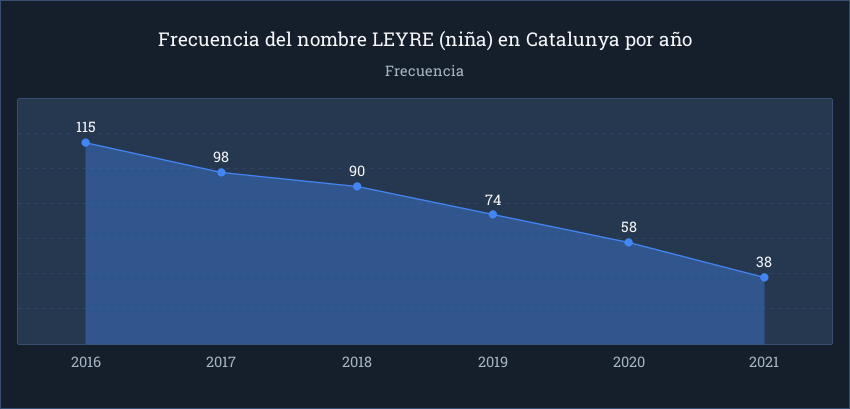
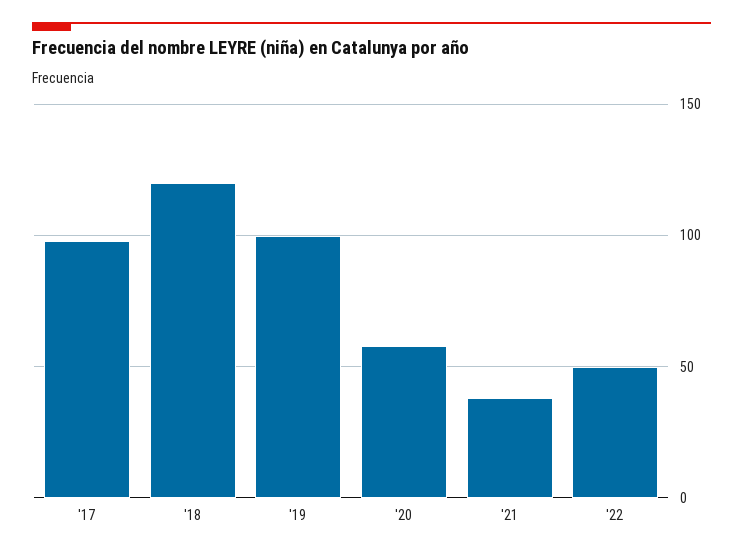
2016: 115 -> none
2018: 90 -> 120
2019: 74 -> 100
'22: none -> 50

